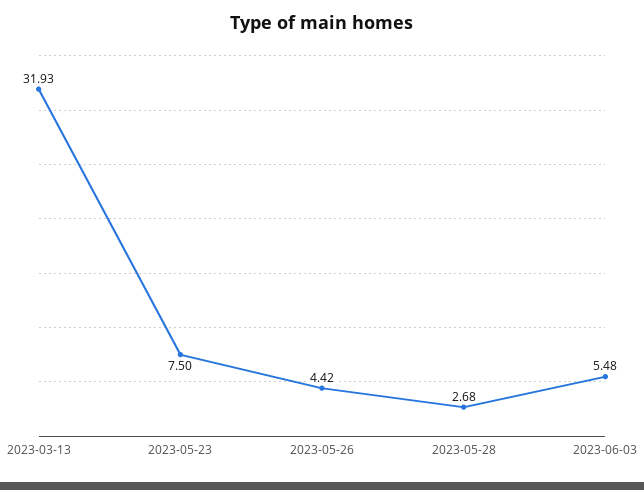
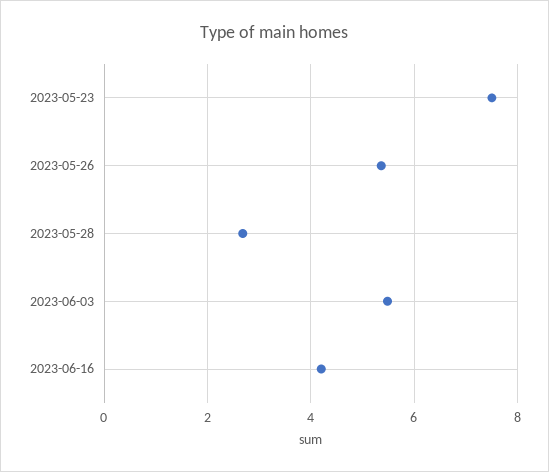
2023-03-13: 31.93 -> none
2023-05-26: 4.42 -> 5.4
2023-06-16: none -> 4.2

